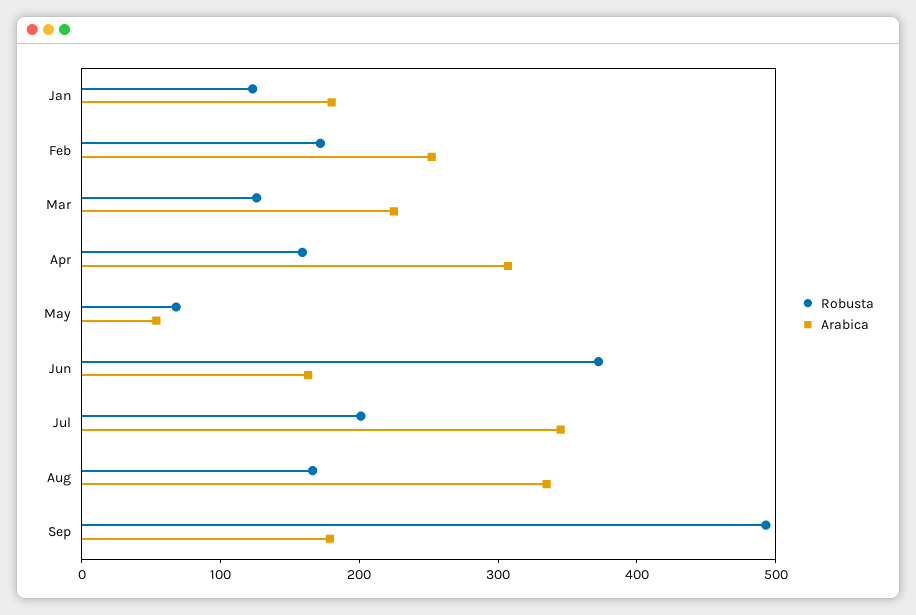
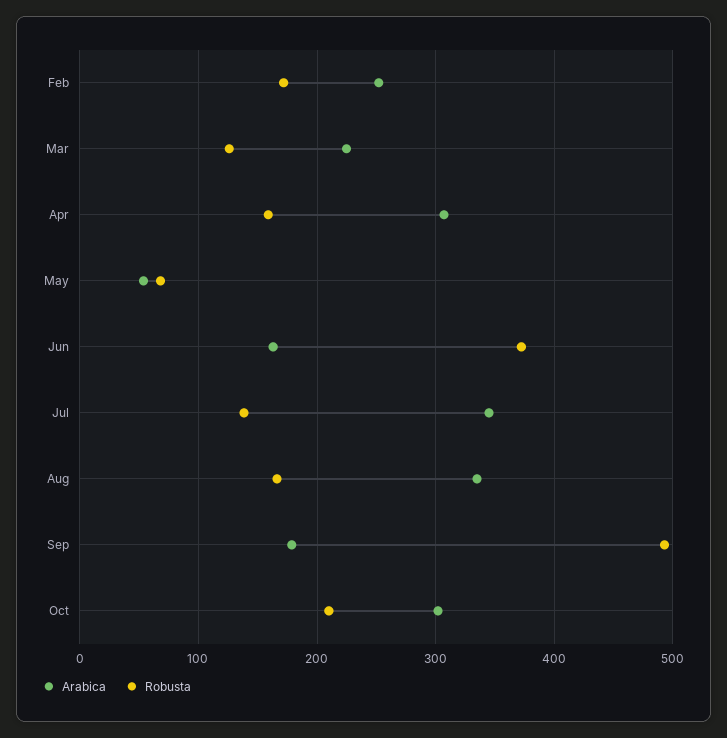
Robusta, Jan: 120 -> none
Arabica, Jan: 180 -> none
Robusta, Jul: 200 -> 140
Arabica, Oct: none -> 300
Robusta, Oct: none -> 210

